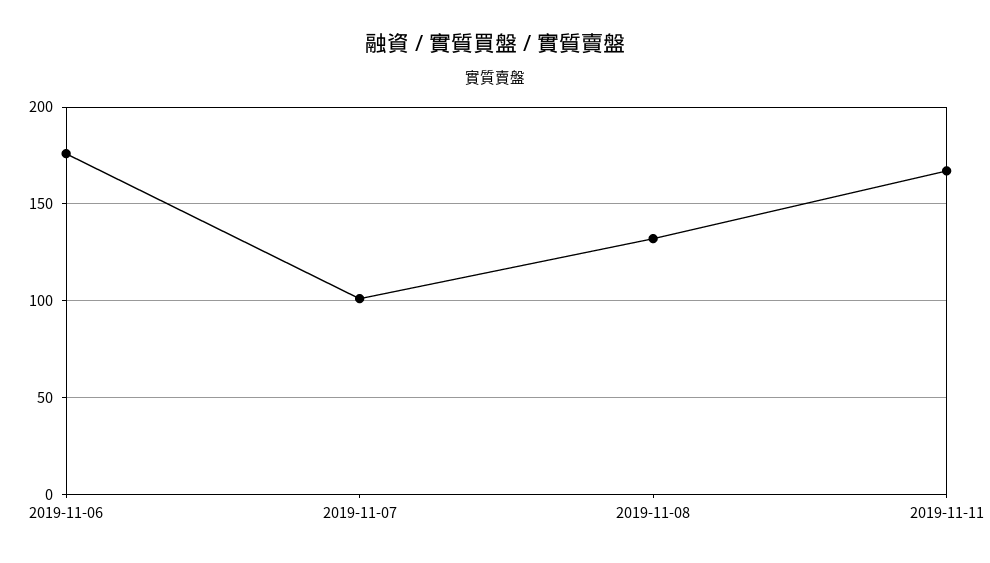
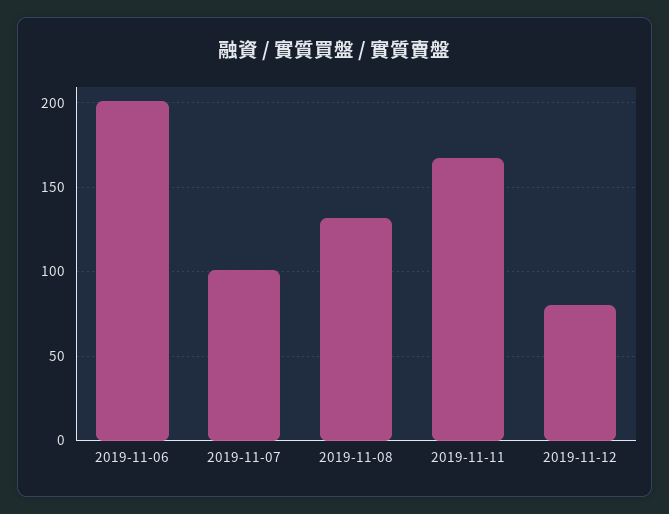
2019-11-06: 175 -> 200
2019-11-12: none -> 80

